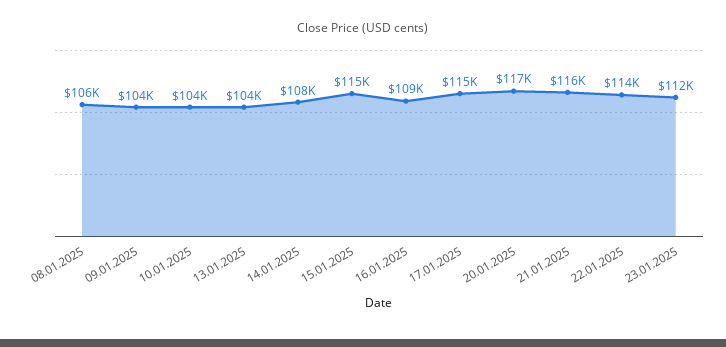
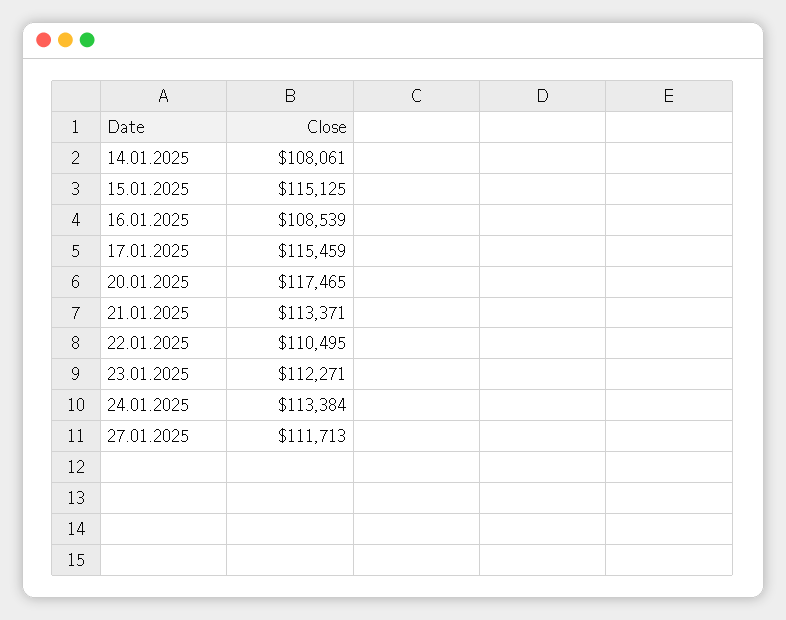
08.01.2025: 106000 -> none
09.01.2025: 104000 -> none
10.01.2025: 104000 -> none
13.01.2025: 104000 -> none
21.01.2025: 116000 -> 113371
22.01.2025: 114000 -> 110495
24.01.2025: none -> 113384
27.01.2025: none -> 111713

